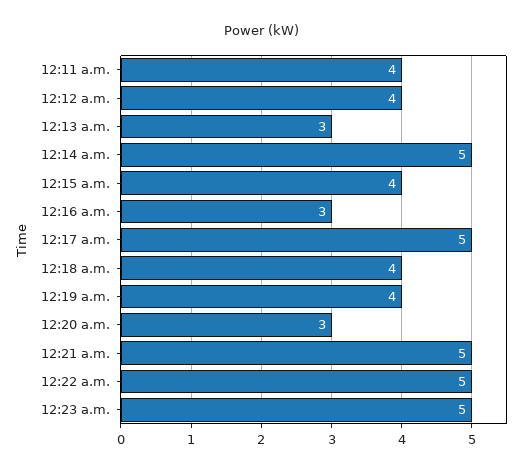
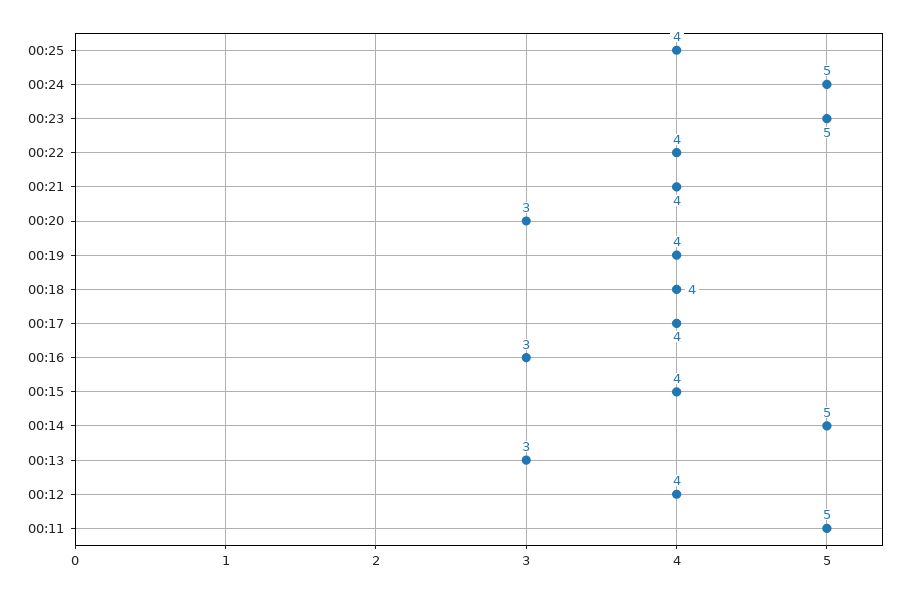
12:11 a.m.: 4 -> 5
12:17 a.m.: 5 -> 4
12:21 a.m.: 5 -> 4
12:22 a.m.: 5 -> 4
00:25: none -> 4
00:24: none -> 5

